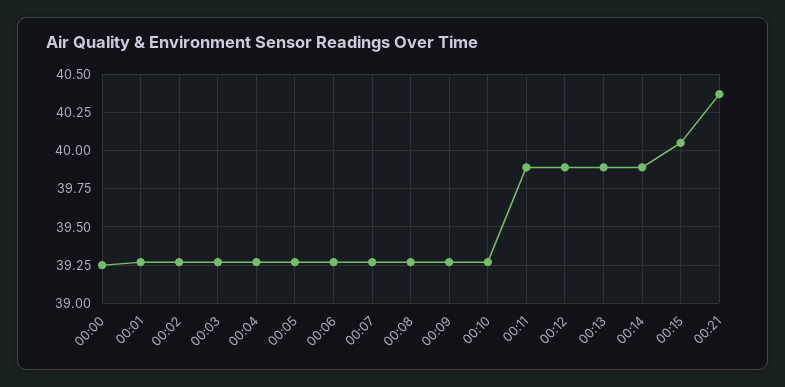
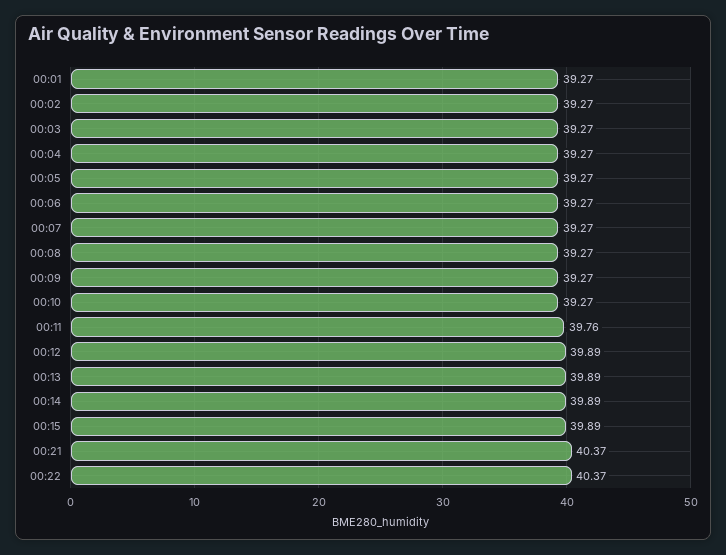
00:00: 39.25 -> none
00:11: 39.9 -> 39.76
00:15: 40.05 -> 39.89
00:22: none -> 40.37

